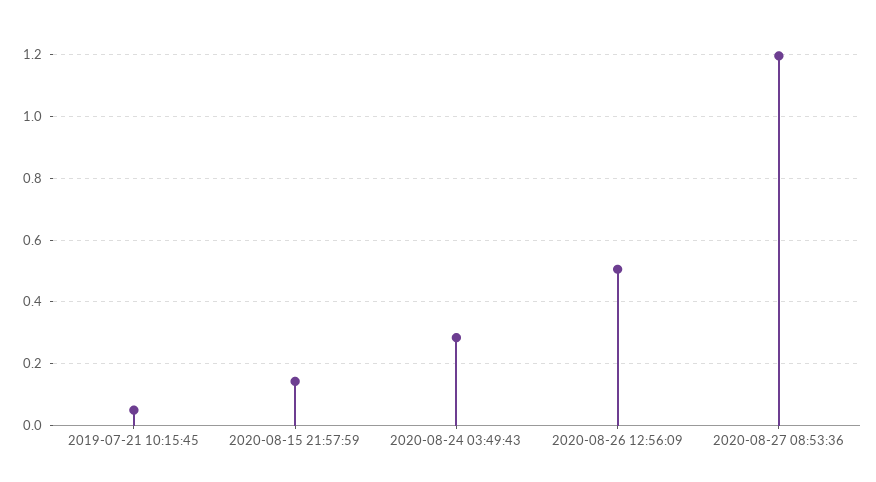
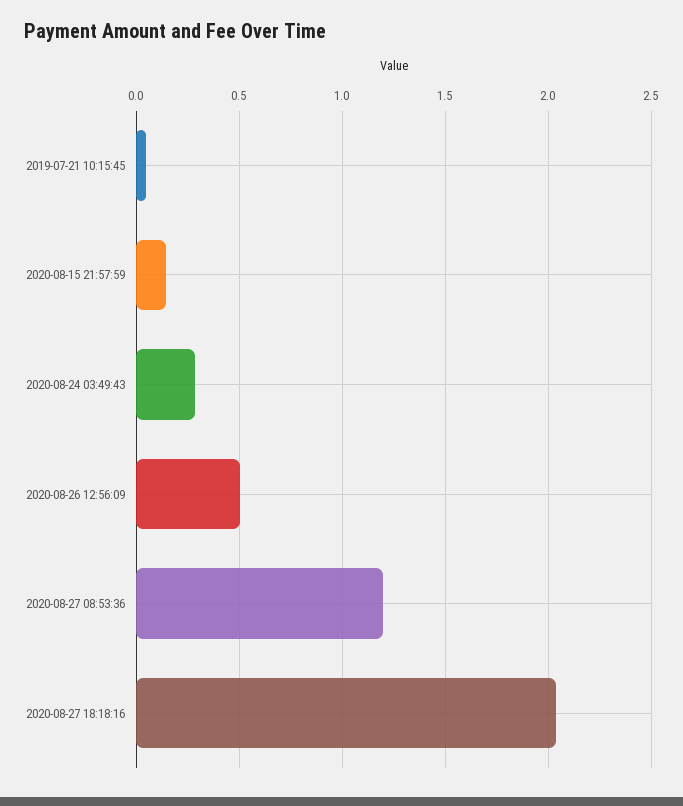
2020-08-27 18:18:16: none -> 2.05

